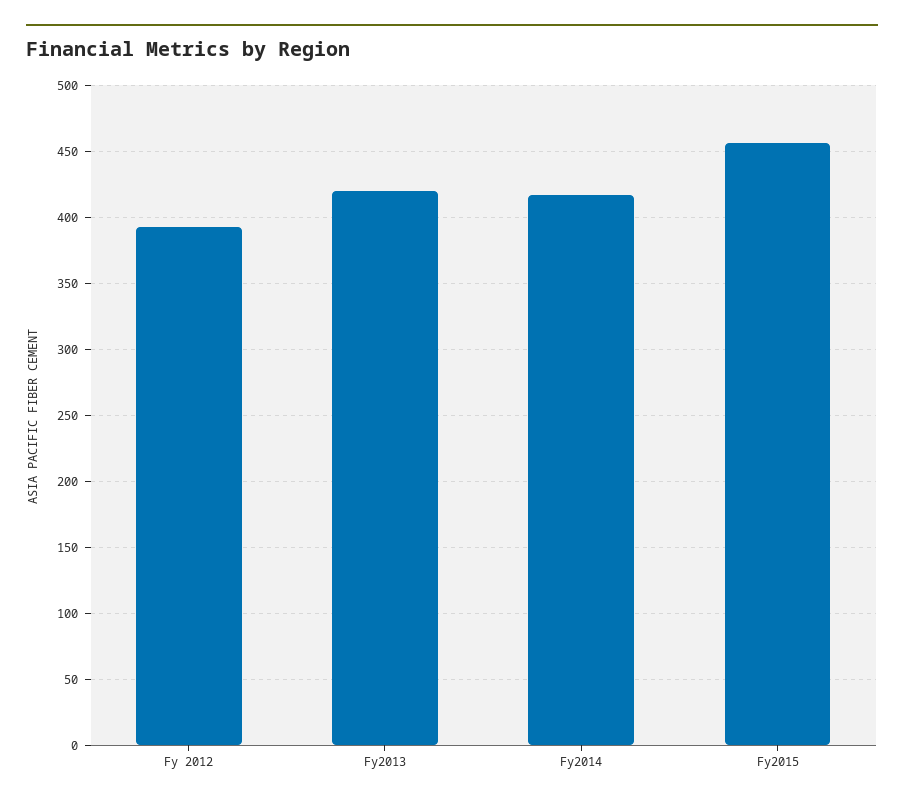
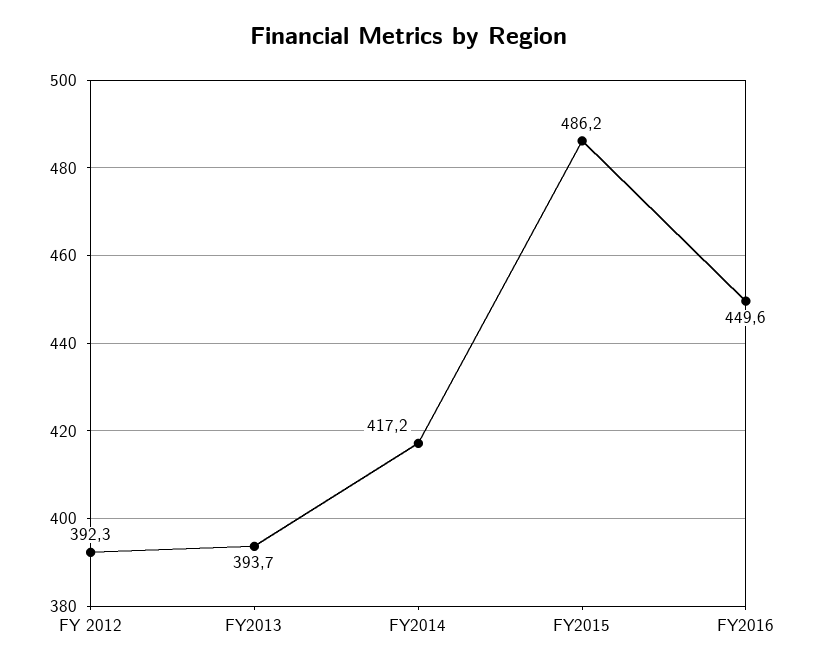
Fy2013: 420 -> 393.7
Fy2015: 455 -> 486.2
FY2016: none -> 449.6

